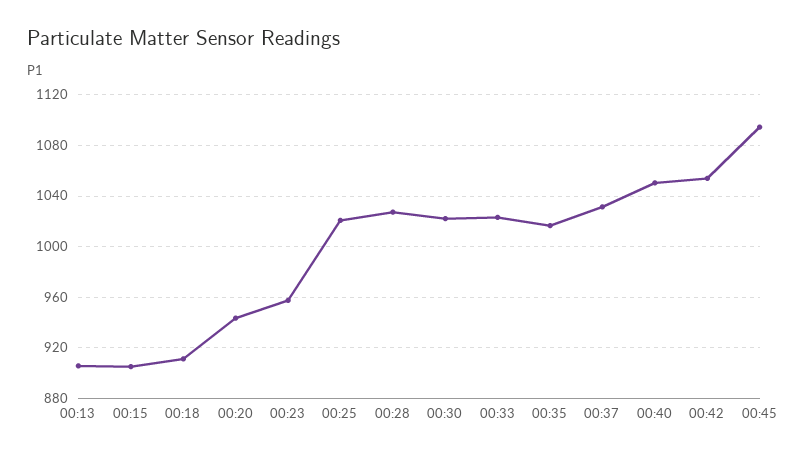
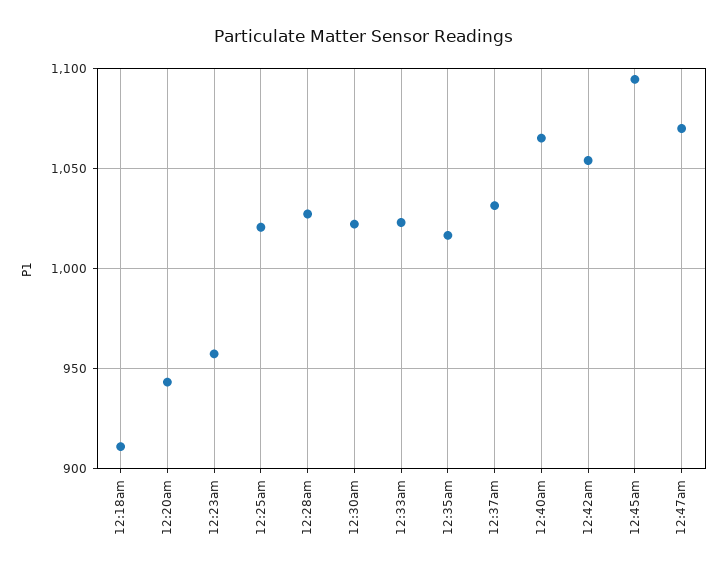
00:13: 905 -> none
00:15: 905 -> none
00:40: 1050 -> 1065
12:47am: none -> 1070

